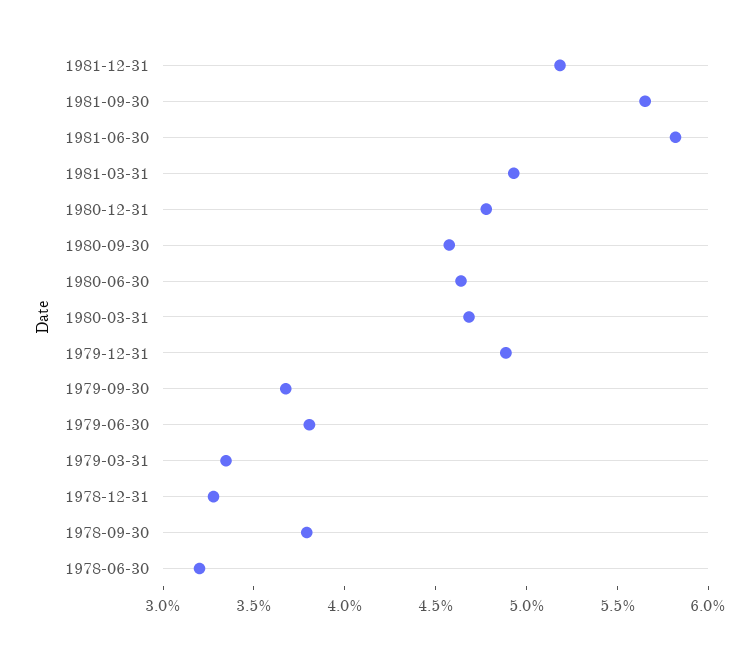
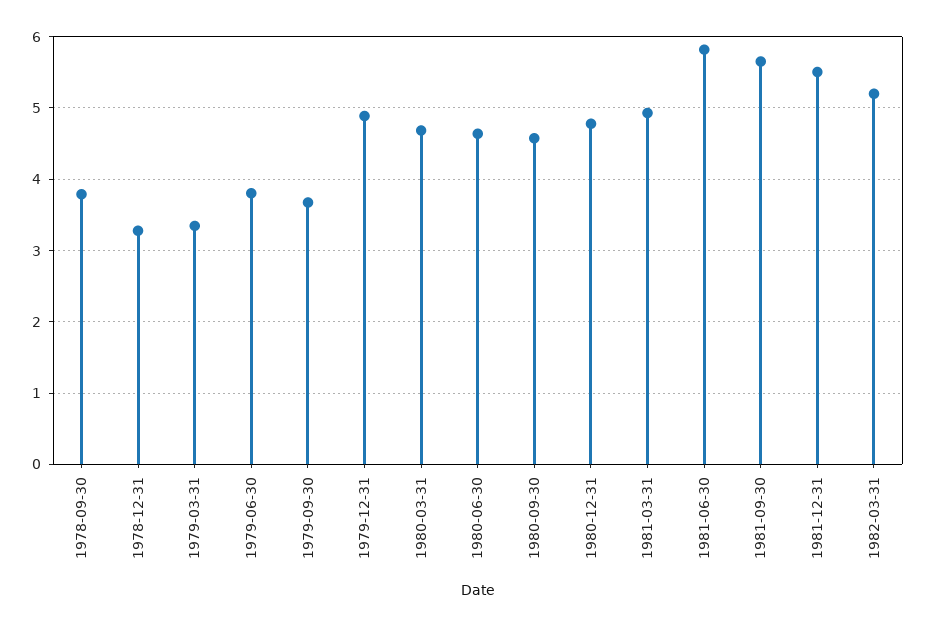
1981-12-31: 5.2 -> 5.5
1978-06-30: 3.2 -> none
1982-03-31: none -> 5.2

